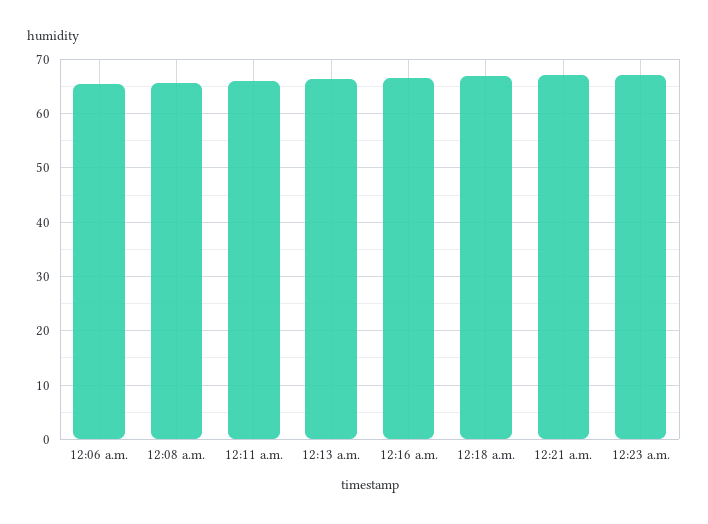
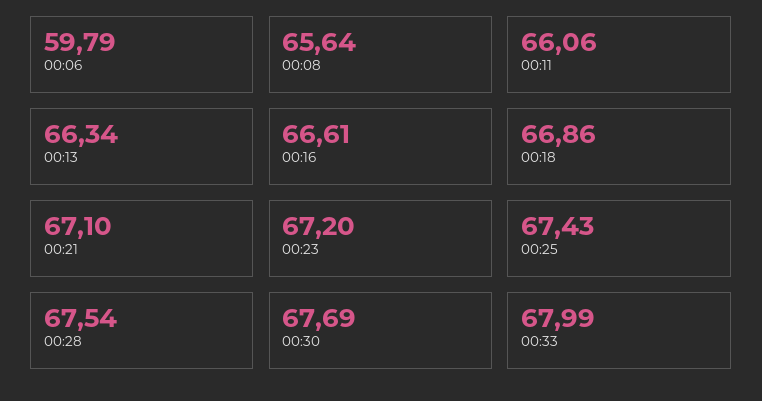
12:06 a.m.: 66 -> 59.79
00:25: none -> 67.43
00:28: none -> 67.54
00:30: none -> 67.69
00:33: none -> 67.99

